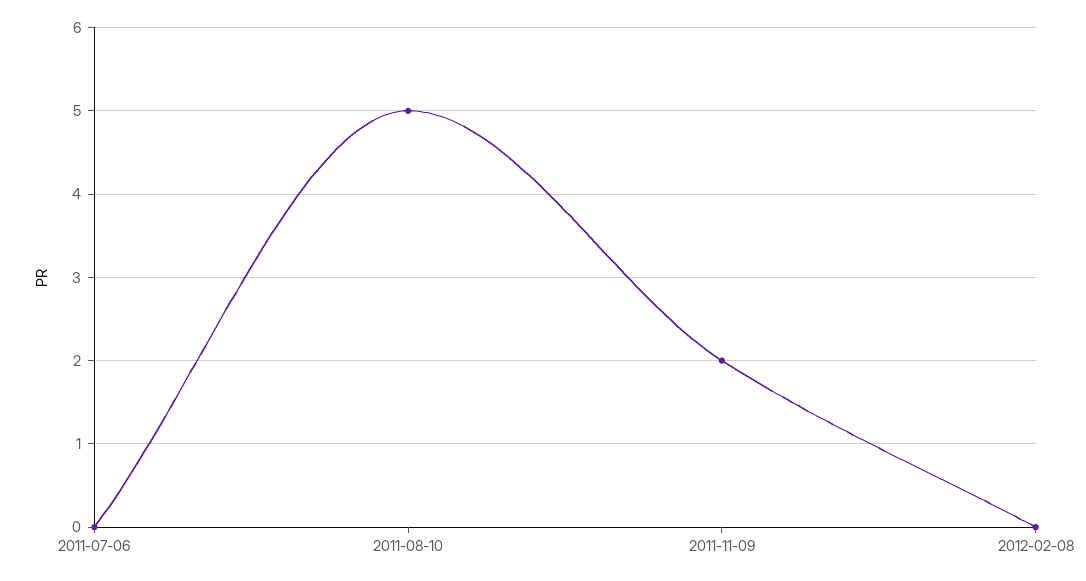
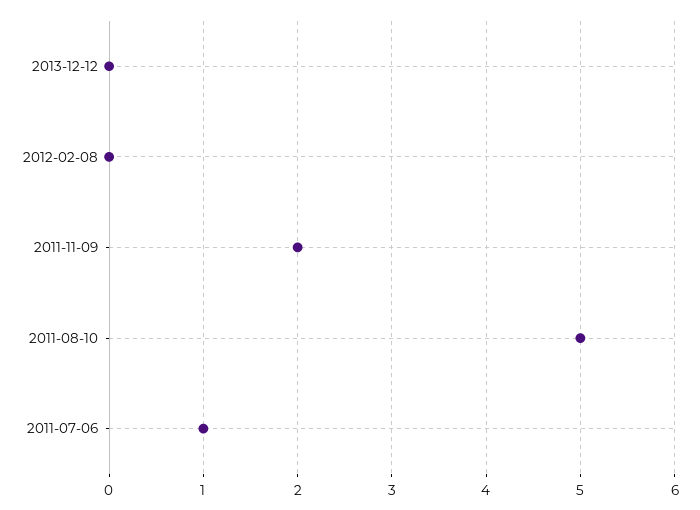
2011-07-06: 0 -> 1
2013-12-12: none -> 0

